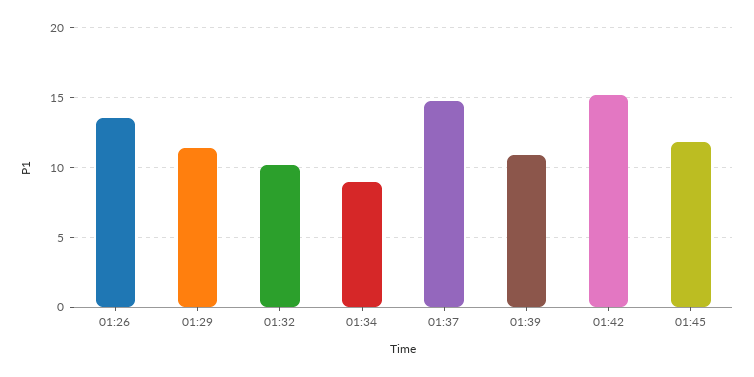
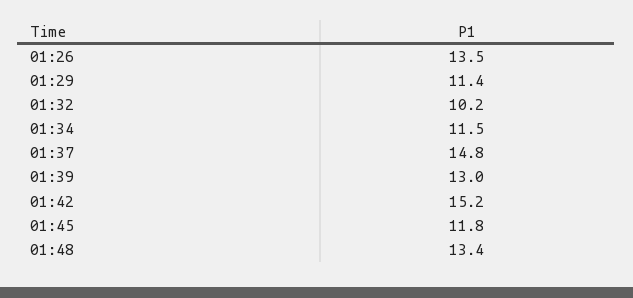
01:34: 9 -> 11.5
01:39: 11 -> 13
01:48: none -> 13.4

